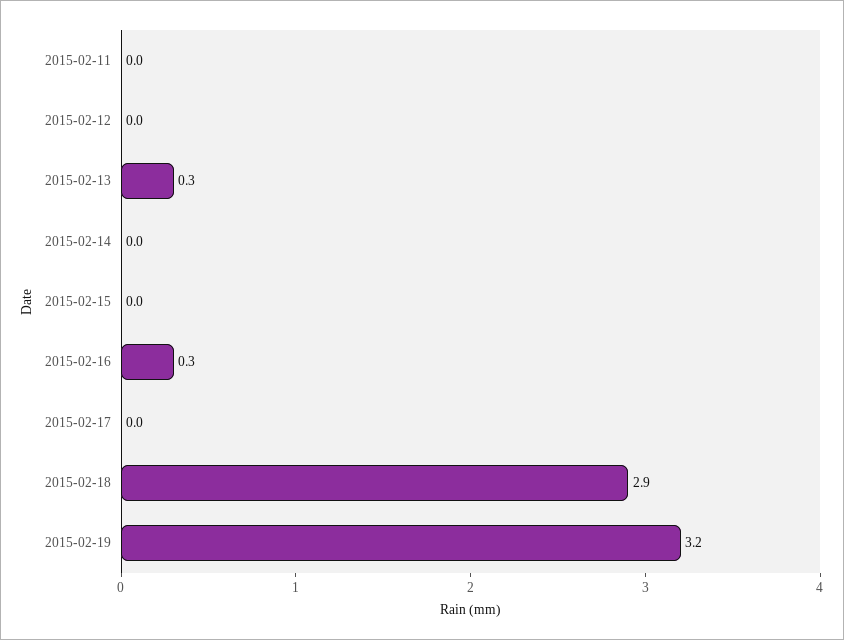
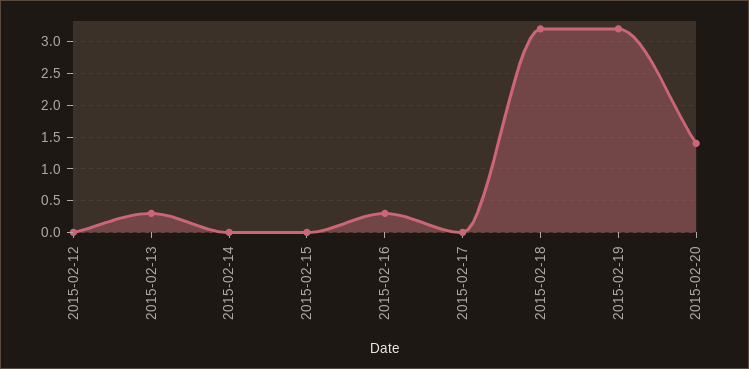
2015-02-11: 0 -> none
2015-02-18: 2.9 -> 3.2
2015-02-20: none -> 1.4

